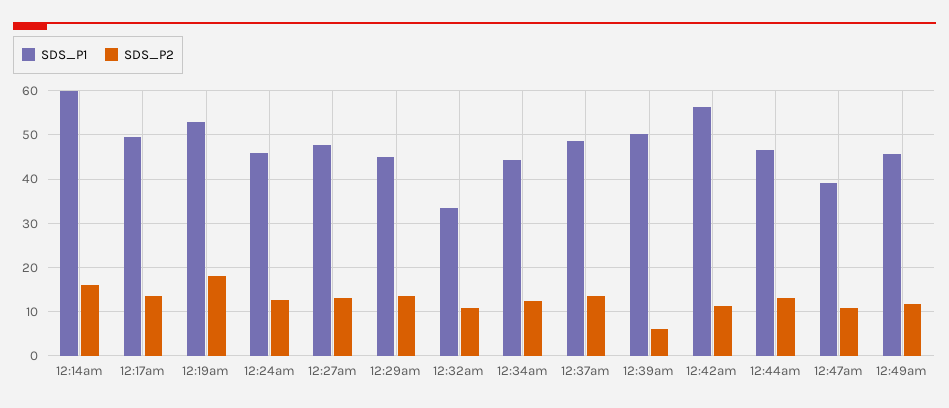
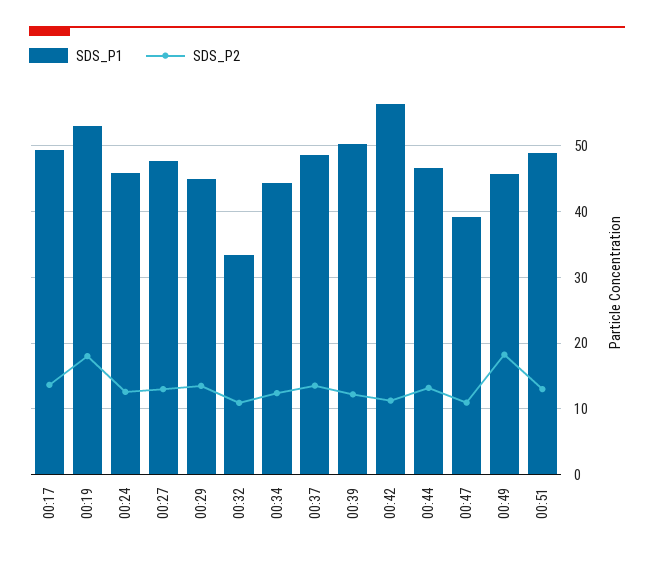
SDS_P1, 12:14am: 60 -> none
SDS_P2, 12:14am: 16 -> none
SDS_P2, 12:39am: 6 -> 12
SDS_P2, 12:49am: 12 -> 18
SDS_P1, 00:51: none -> 49
SDS_P2, 00:51: none -> 13

